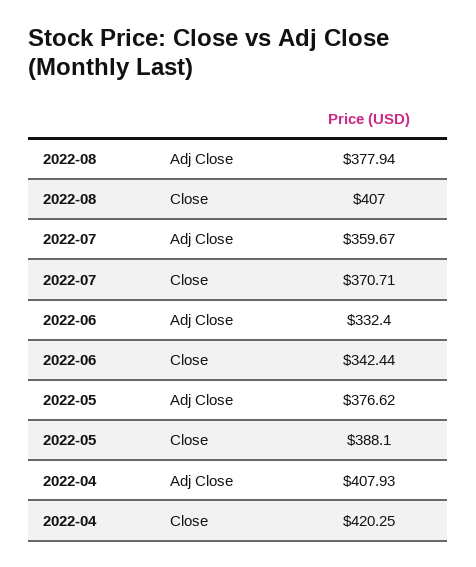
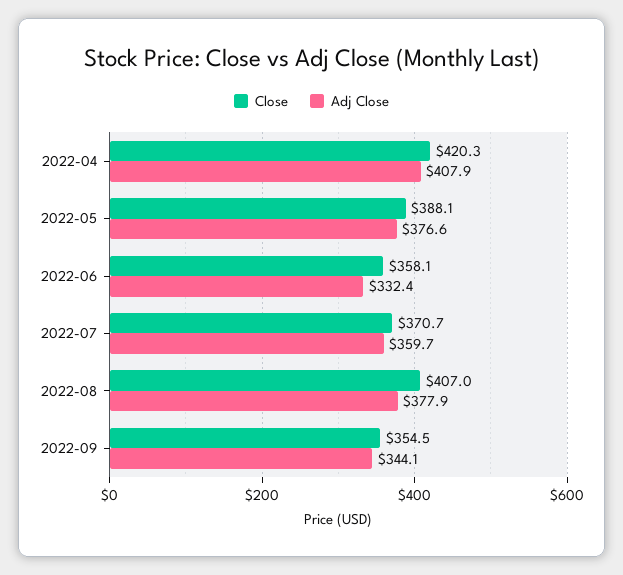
Close, 2022-06: 342.44 -> 358.1
Close, 2022-09: none -> 354.5
Adj Close, 2022-09: none -> 344.1

